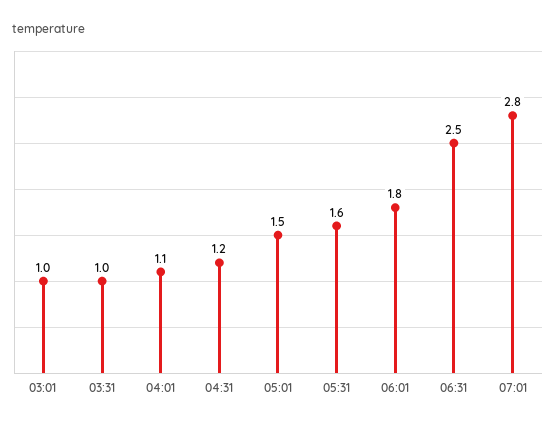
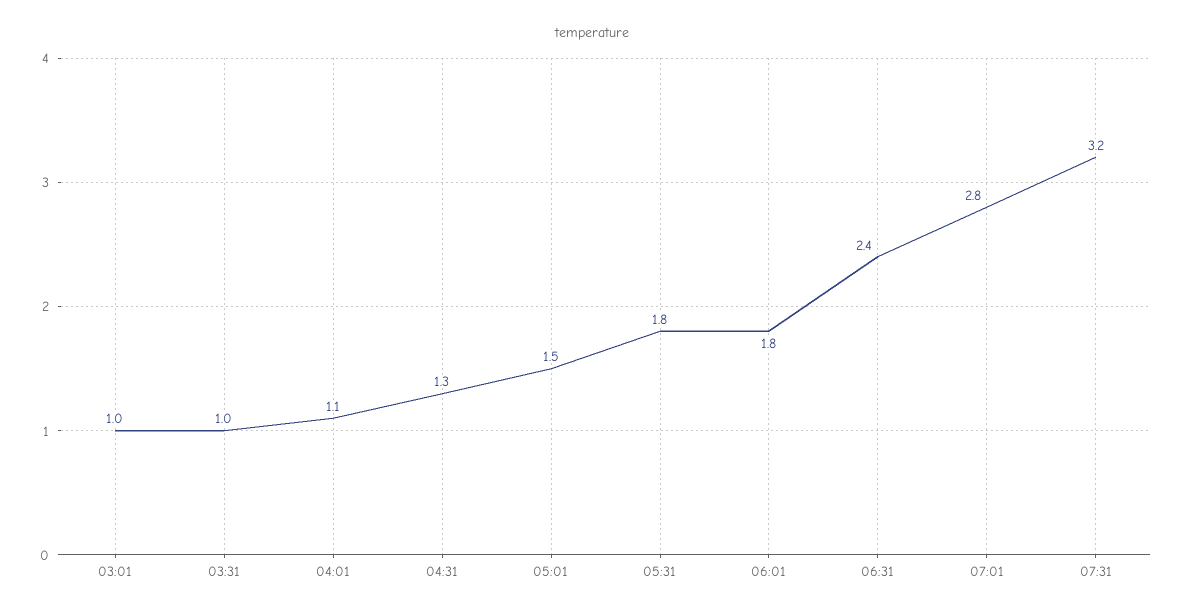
04:31: 1.2 -> 1.3
05:31: 1.6 -> 1.8
06:31: 2.5 -> 2.4
07:31: none -> 3.2

